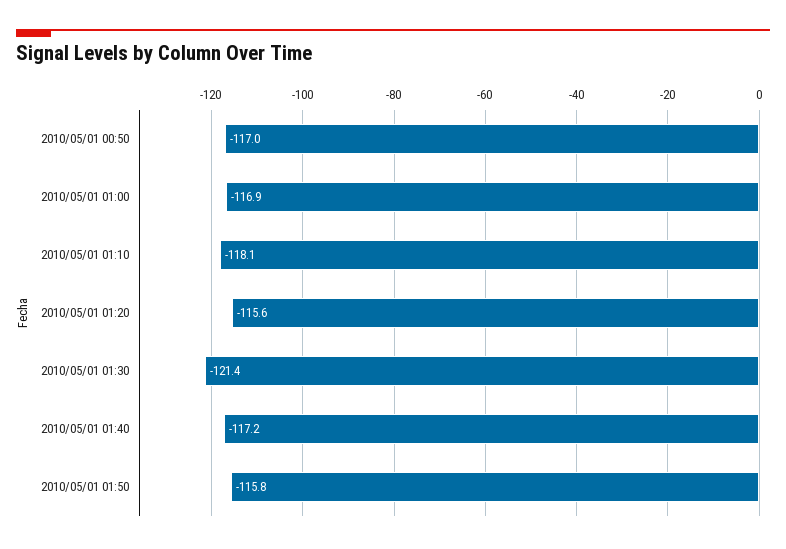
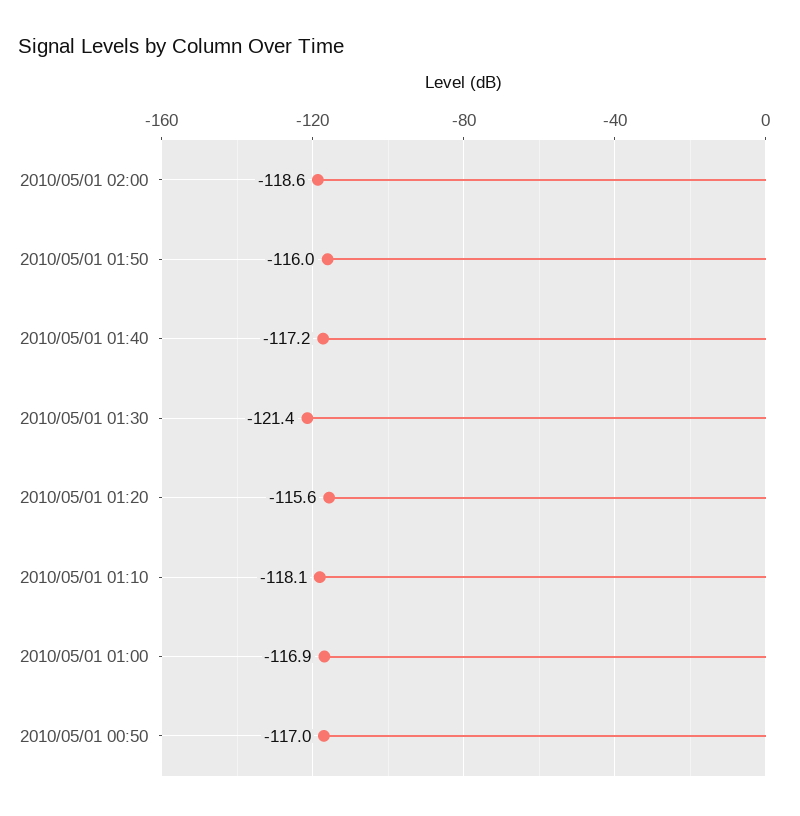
2010/05/01 01:50: -115.8 -> -116
2010/05/01 02:00: none -> -118.6

